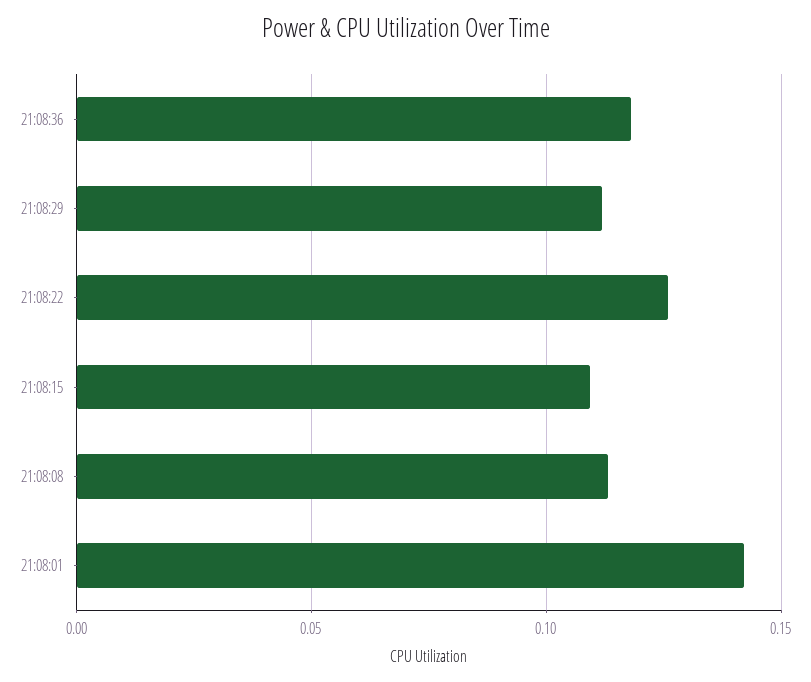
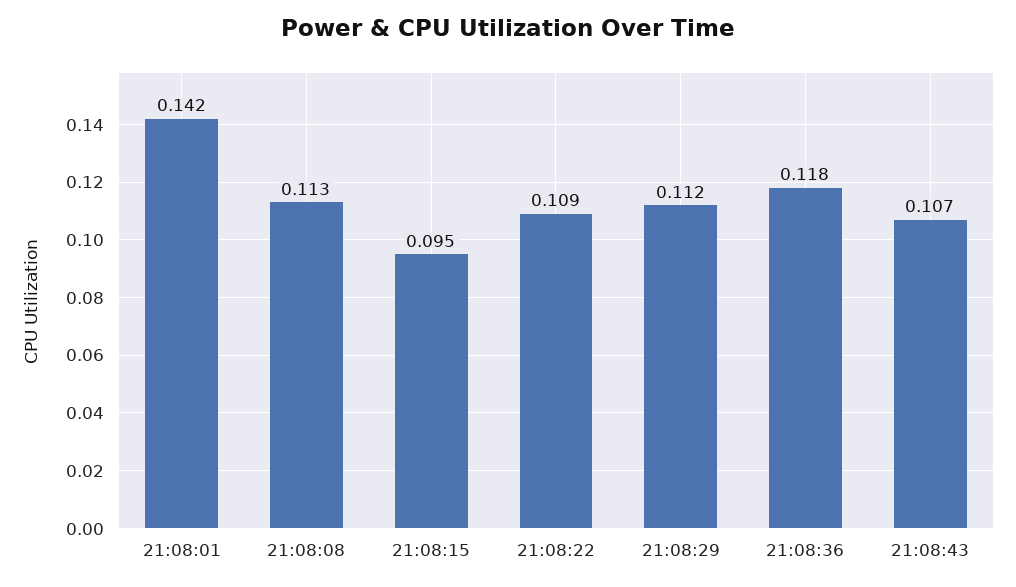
21:08:22: 0.125 -> 0.109
21:08:15: 0.11 -> 0.095
21:08:43: none -> 0.107

